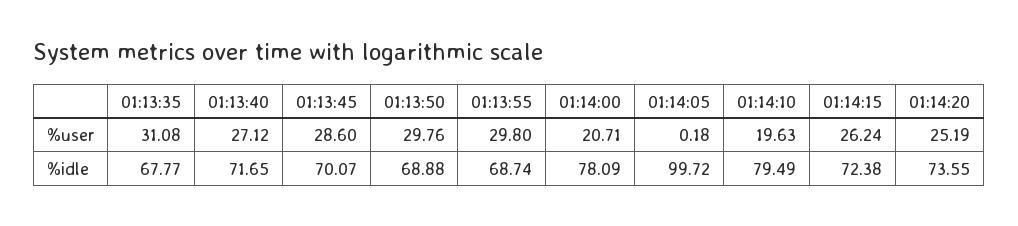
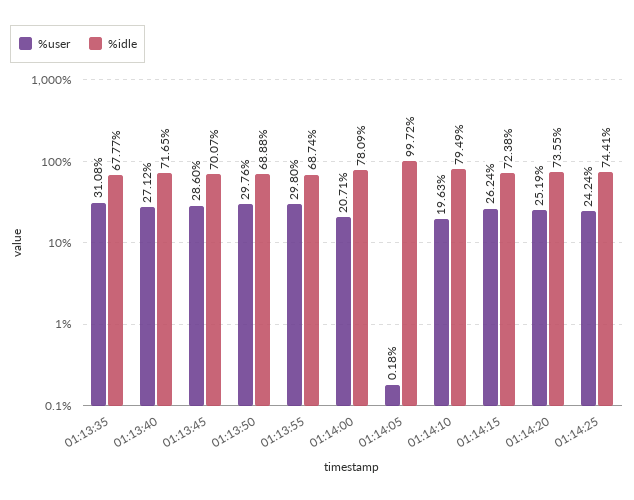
%user, 01:14:25: none -> 24.24
%idle, 01:14:25: none -> 74.41

